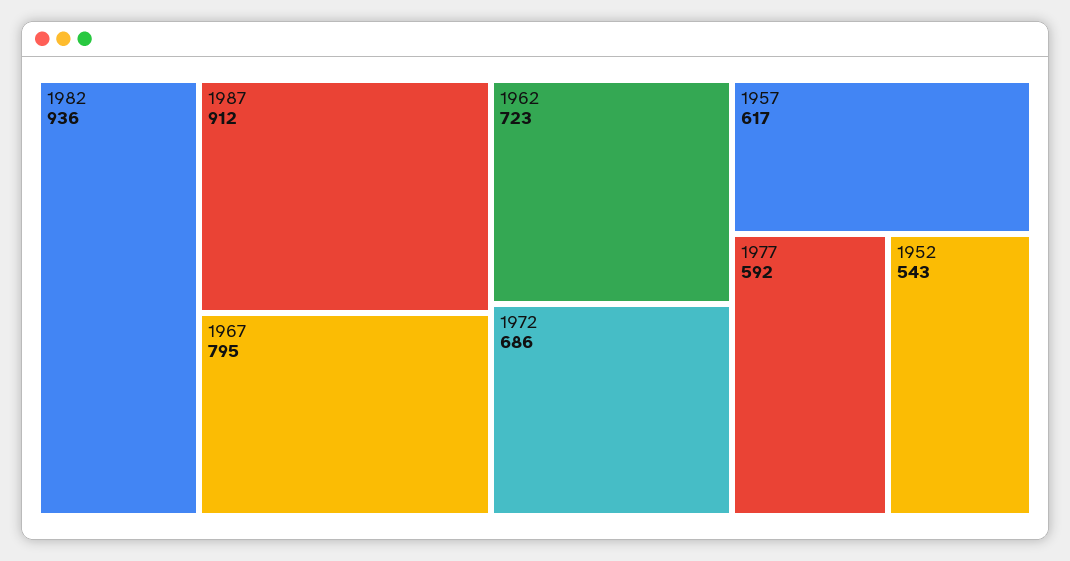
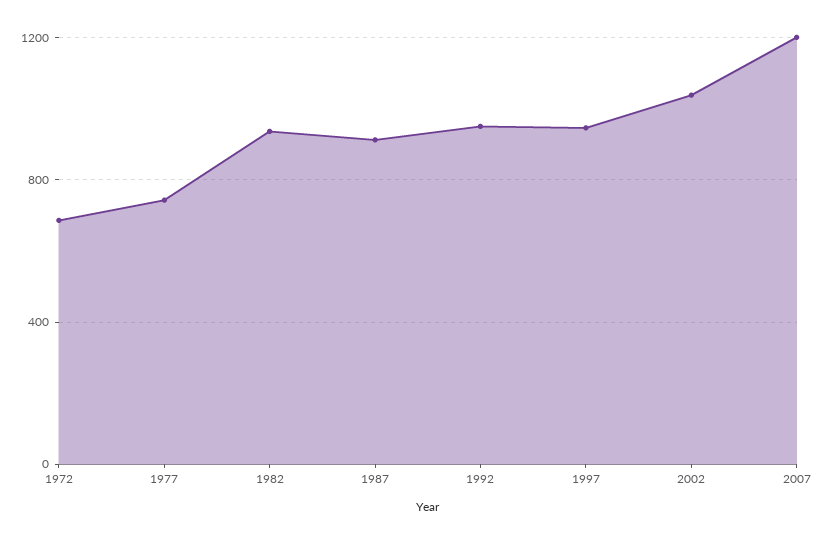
1967: 795 -> none
1962: 723 -> none
1957: 617 -> none
1977: 592 -> 750
1952: 543 -> none
1992: none -> 950
1997: none -> 950
2002: none -> 1050
2007: none -> 1200

